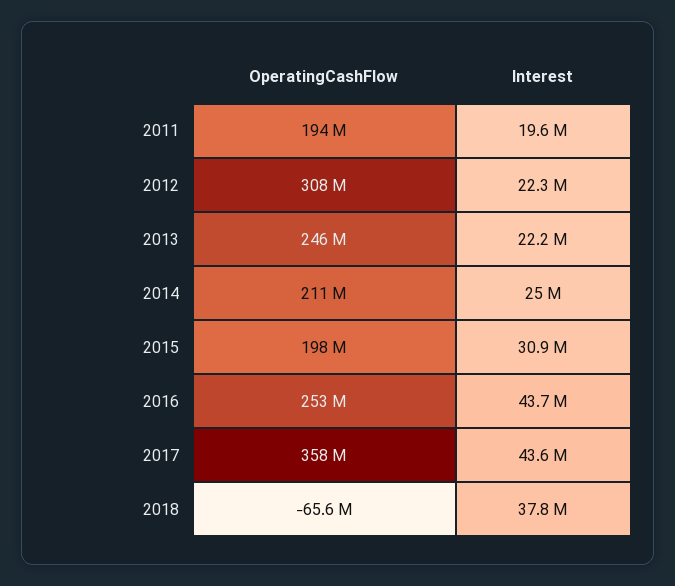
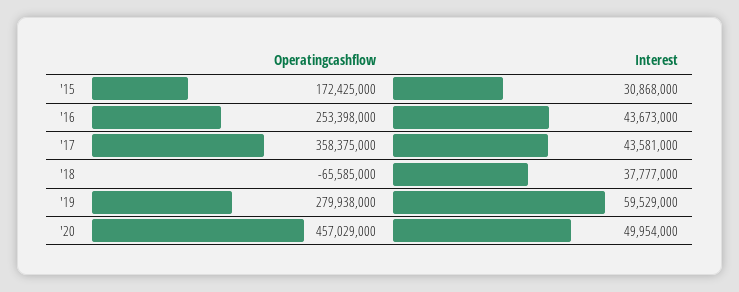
OperatingCashFlow, 2011: 194000000 -> none
Interest, 2011: 19600000 -> none
OperatingCashFlow, 2012: 308000000 -> none
Interest, 2012: 22300000 -> none
OperatingCashFlow, 2013: 246000000 -> none
Interest, 2013: 22200000 -> none
OperatingCashFlow, 2014: 211000000 -> none
Interest, 2014: 25000000 -> none
OperatingCashFlow, 2015: 198000000 -> 172425000
OperatingCashFlow, '19: none -> 279938000
Interest, '19: none -> 59529000
OperatingCashFlow, '20: none -> 457029000
Interest, '20: none -> 49954000

